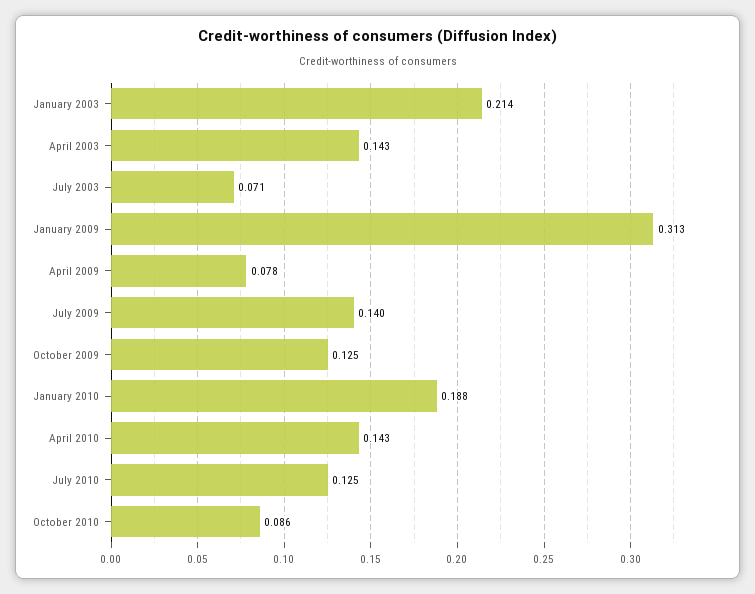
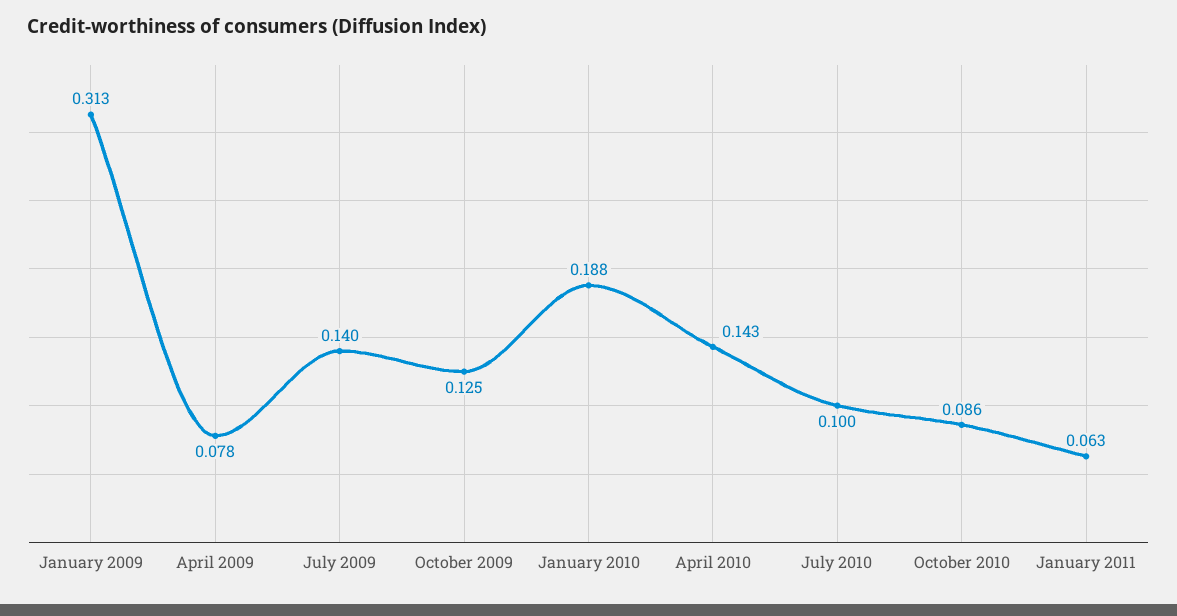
January 2003: 0.214 -> none
April 2003: 0.143 -> none
July 2003: 0.071 -> none
July 2010: 0.125 -> 0.1
January 2011: none -> 0.063

